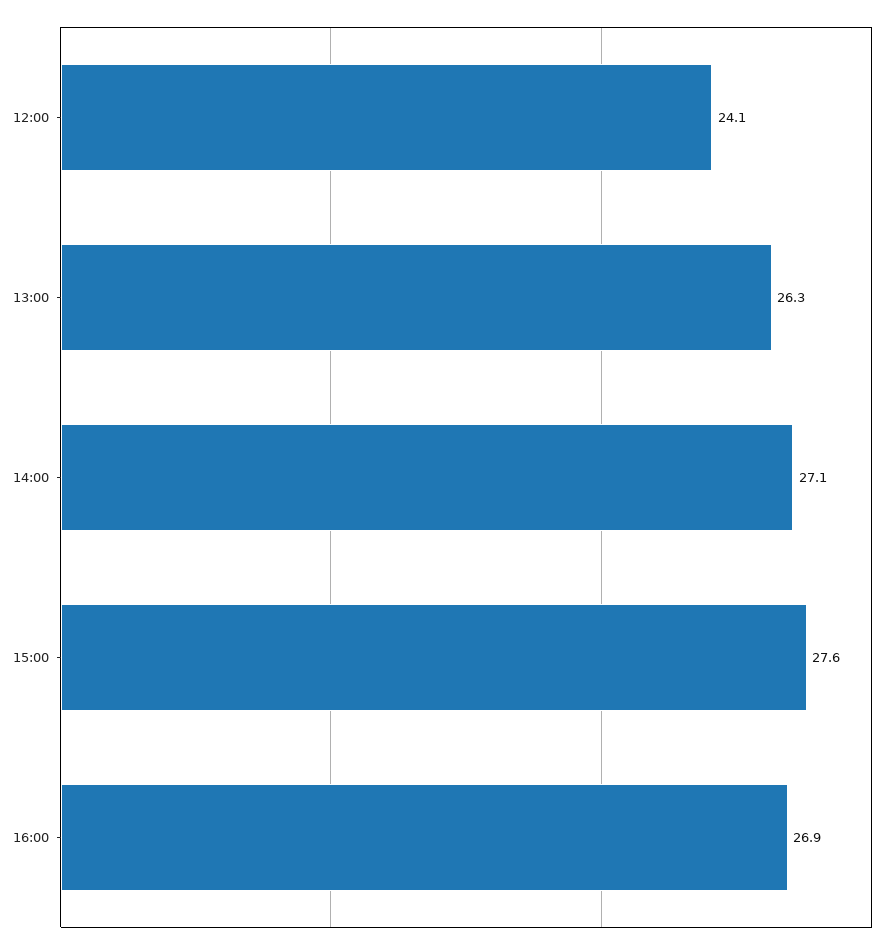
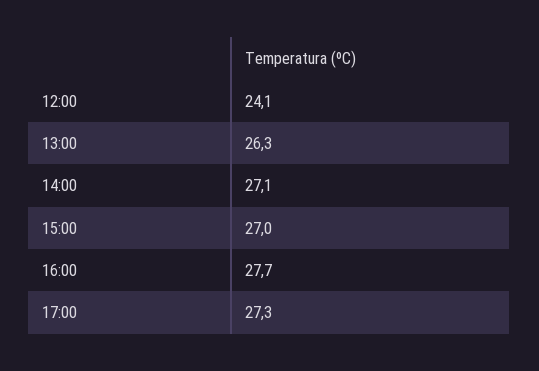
15:00: 27.6 -> 27
16:00: 26.9 -> 27.7
17:00: none -> 27.3

